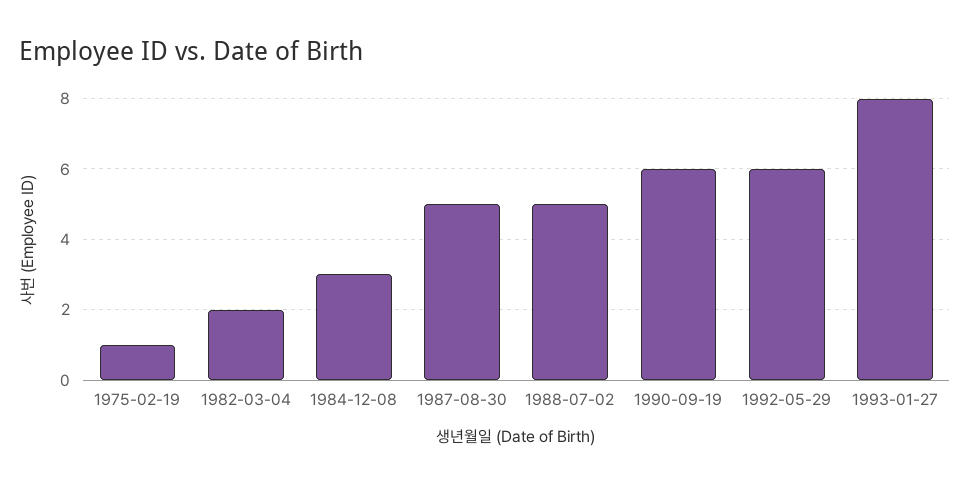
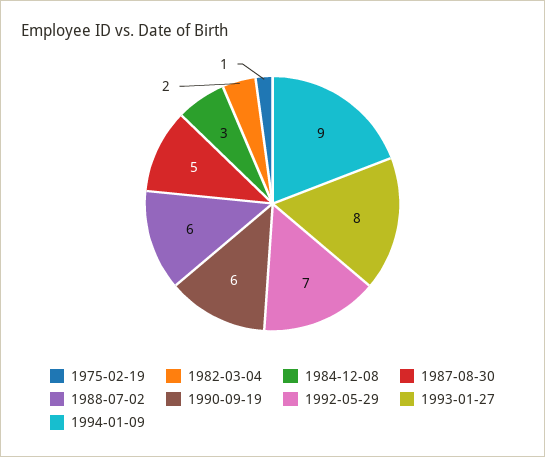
1988-07-02: 5 -> 6
1992-05-29: 6 -> 7
1994-01-09: none -> 9

